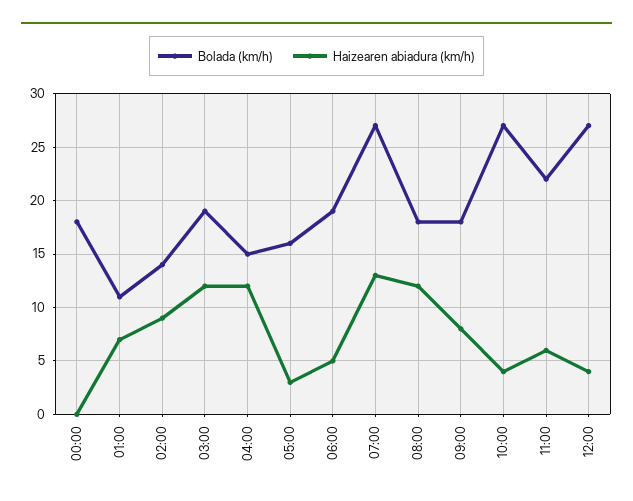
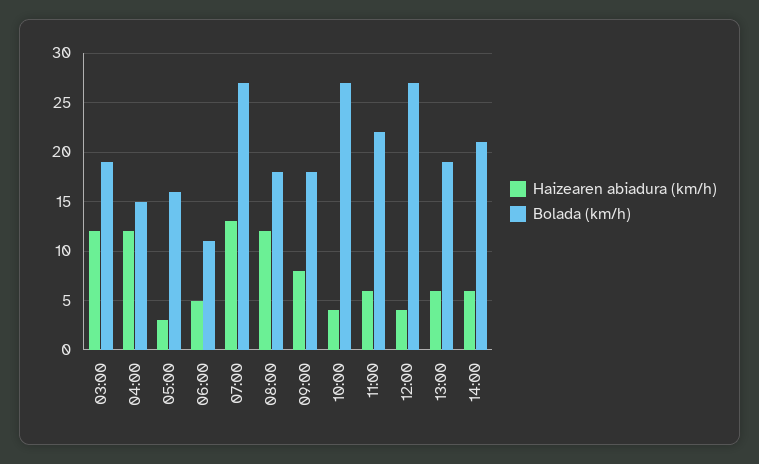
Bolada (km/h), 00:00: 18 -> none
Haizearen abiadura (km/h), 00:00: 0 -> none
Bolada (km/h), 01:00: 11 -> none
Haizearen abiadura (km/h), 01:00: 7 -> none
Bolada (km/h), 02:00: 14 -> none
Haizearen abiadura (km/h), 02:00: 9 -> none
Bolada (km/h), 06:00: 19 -> 11
Haizearen abiadura (km/h), 13:00: none -> 6
Bolada (km/h), 13:00: none -> 19
Haizearen abiadura (km/h), 14:00: none -> 6
Bolada (km/h), 14:00: none -> 21

